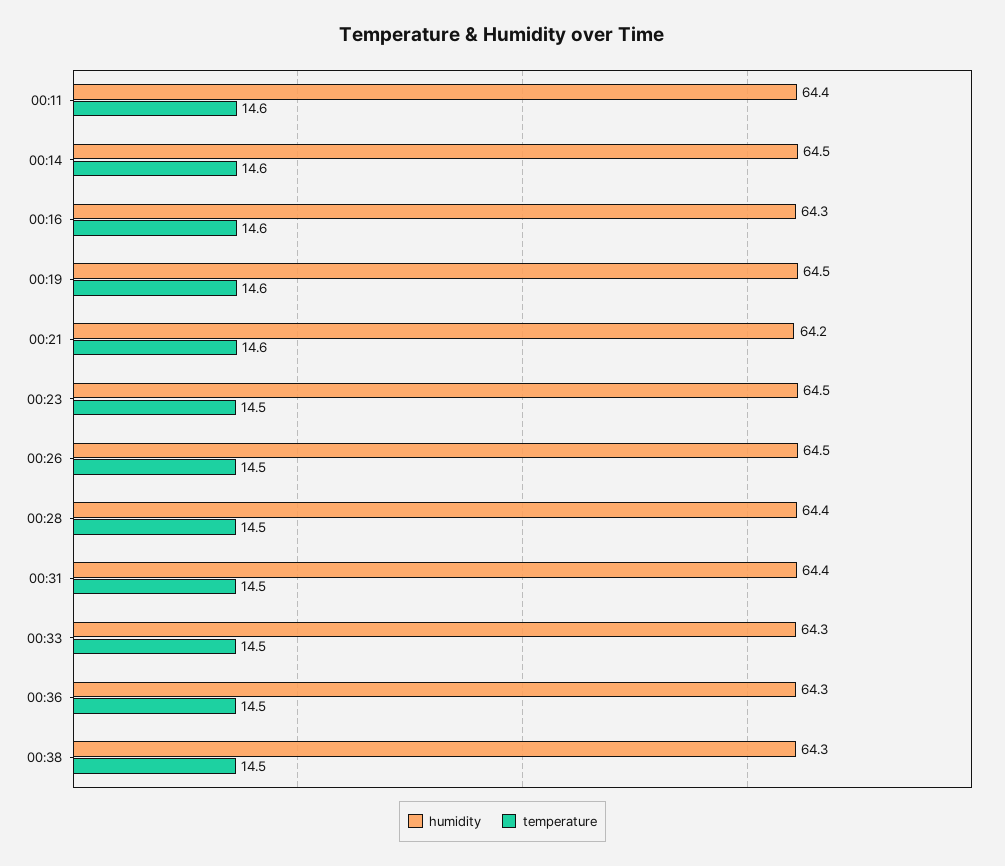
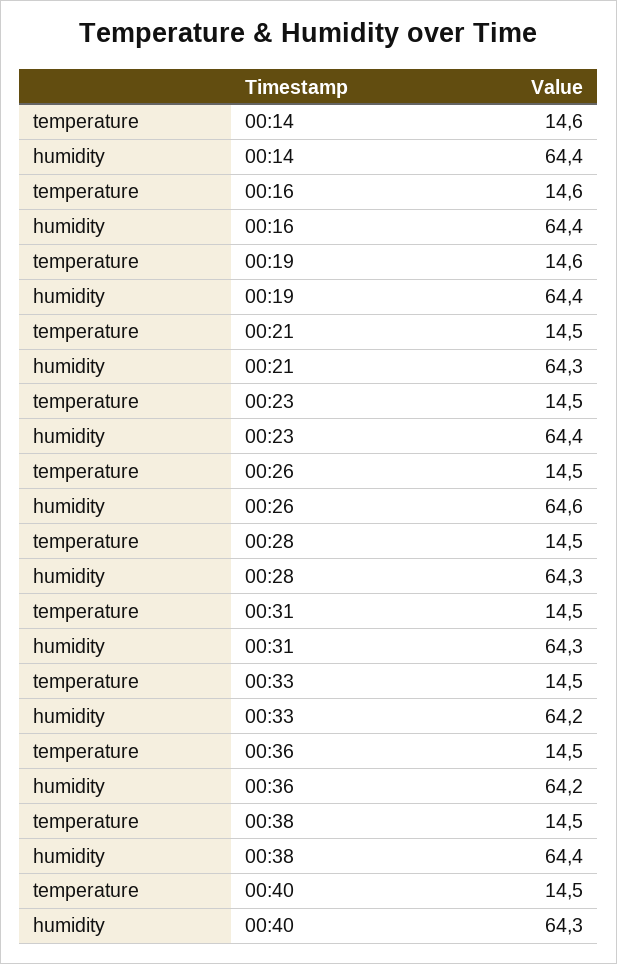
humidity, 00:11: 64.4 -> none
temperature, 00:11: 14.6 -> none
humidity, 00:14: 64.5 -> 64.4
humidity, 00:16: 64.3 -> 64.4
humidity, 00:19: 64.5 -> 64.4
humidity, 00:21: 64.2 -> 64.3
temperature, 00:21: 14.6 -> 14.5
humidity, 00:23: 64.5 -> 64.4
humidity, 00:26: 64.5 -> 64.6
humidity, 00:28: 64.4 -> 64.3
humidity, 00:31: 64.4 -> 64.3
humidity, 00:33: 64.3 -> 64.2
humidity, 00:36: 64.3 -> 64.2
humidity, 00:38: 64.3 -> 64.4
temperature, 00:40: none -> 14.5
humidity, 00:40: none -> 64.3

